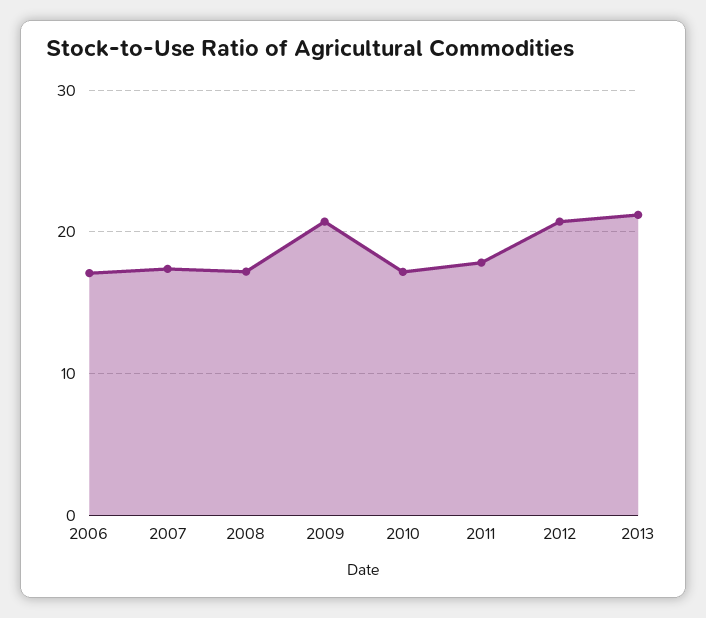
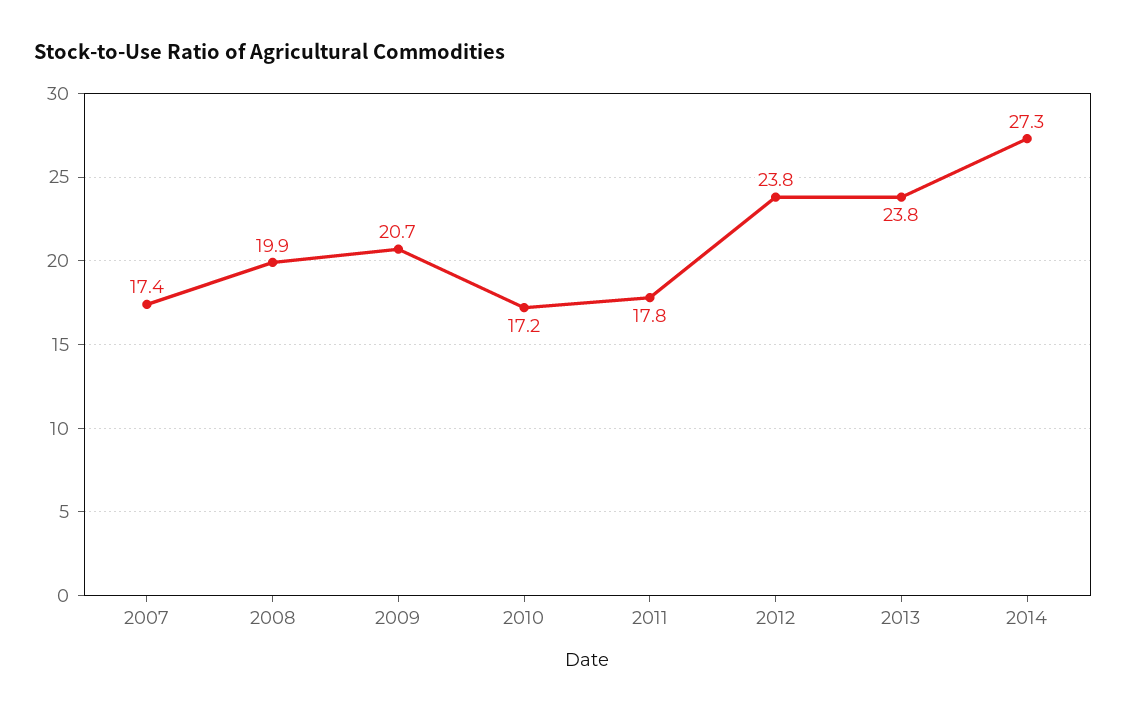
2006: 17 -> none
2008: 17 -> 19.9
2012: 21 -> 23.8
2013: 21 -> 23.8
2014: none -> 27.3

